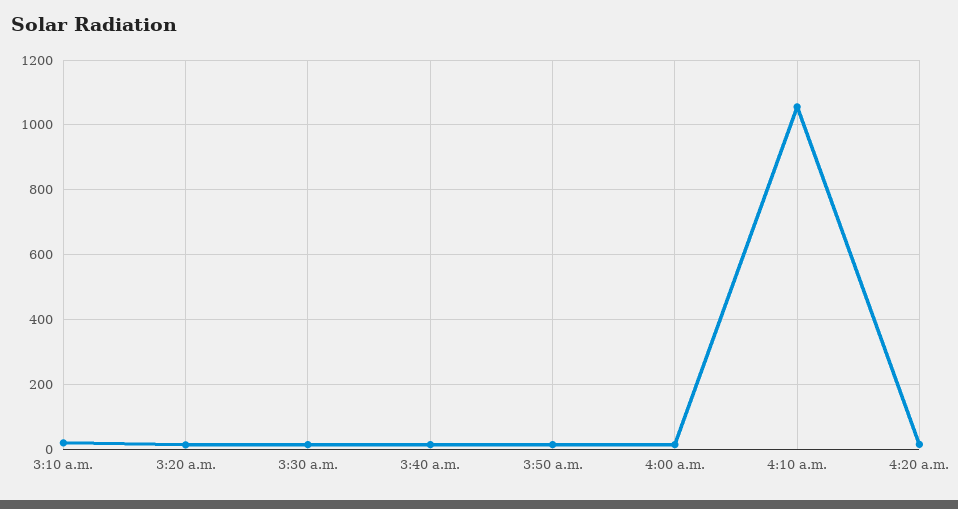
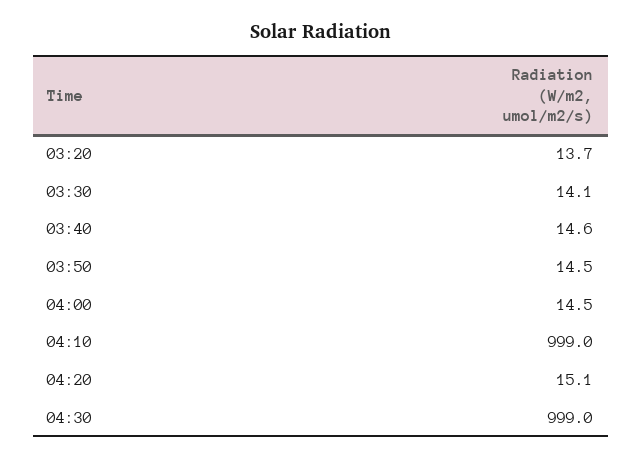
3:10 a.m.: 20 -> none
4:10 a.m.: 1060 -> 999
04:30: none -> 999

